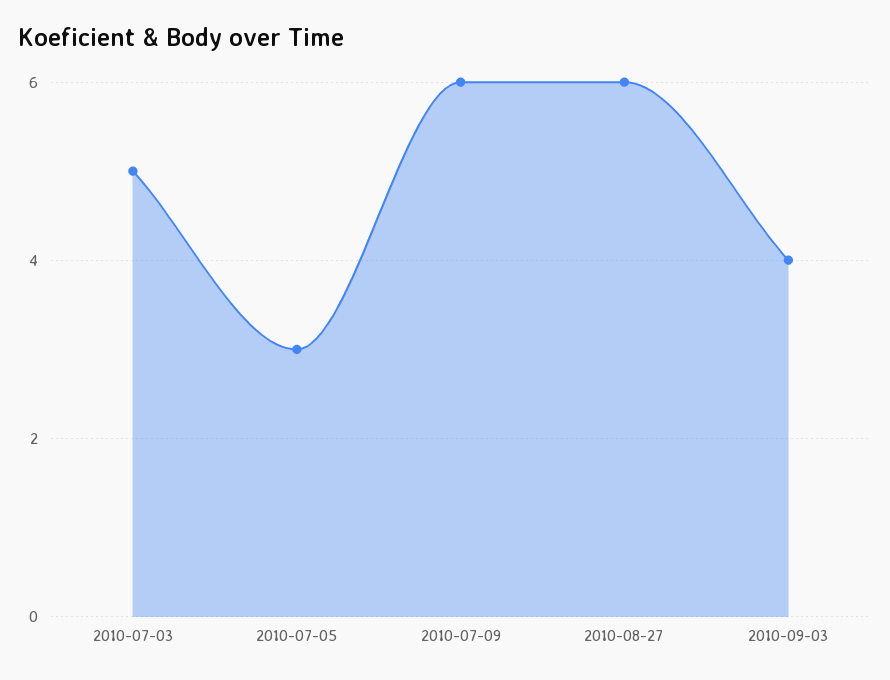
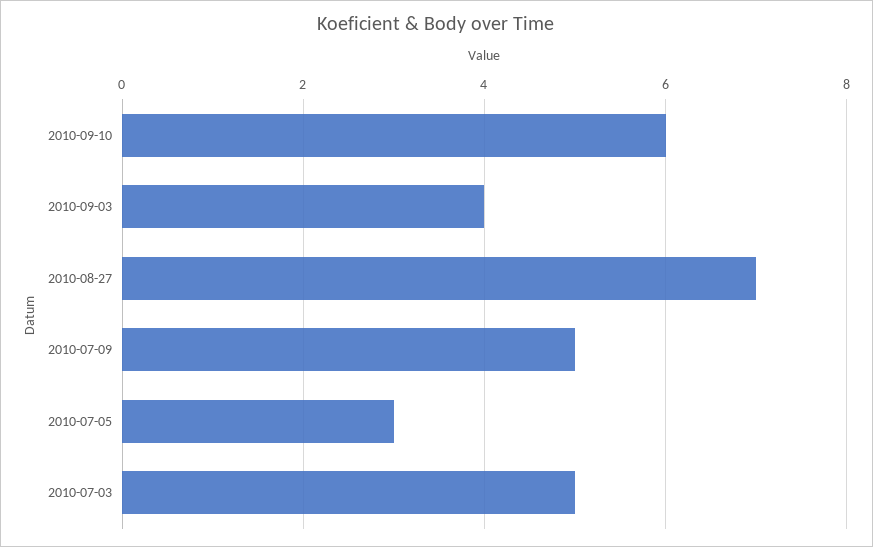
2010-07-09: 6 -> 5
2010-08-27: 6 -> 7
2010-09-10: none -> 6

